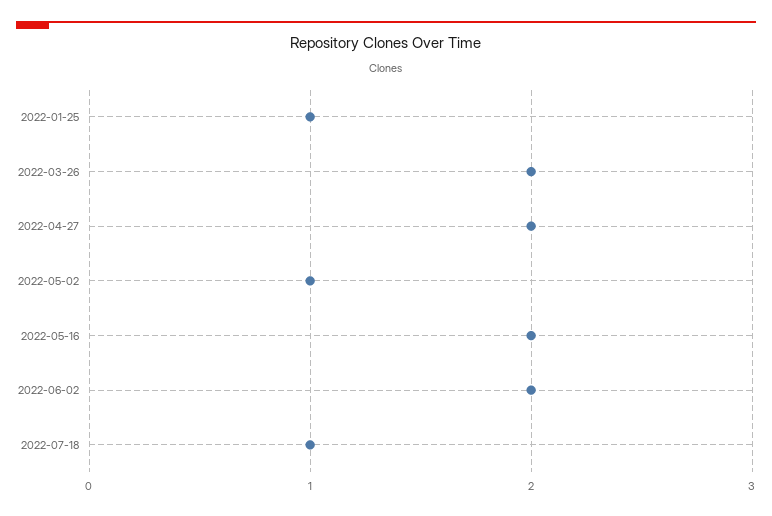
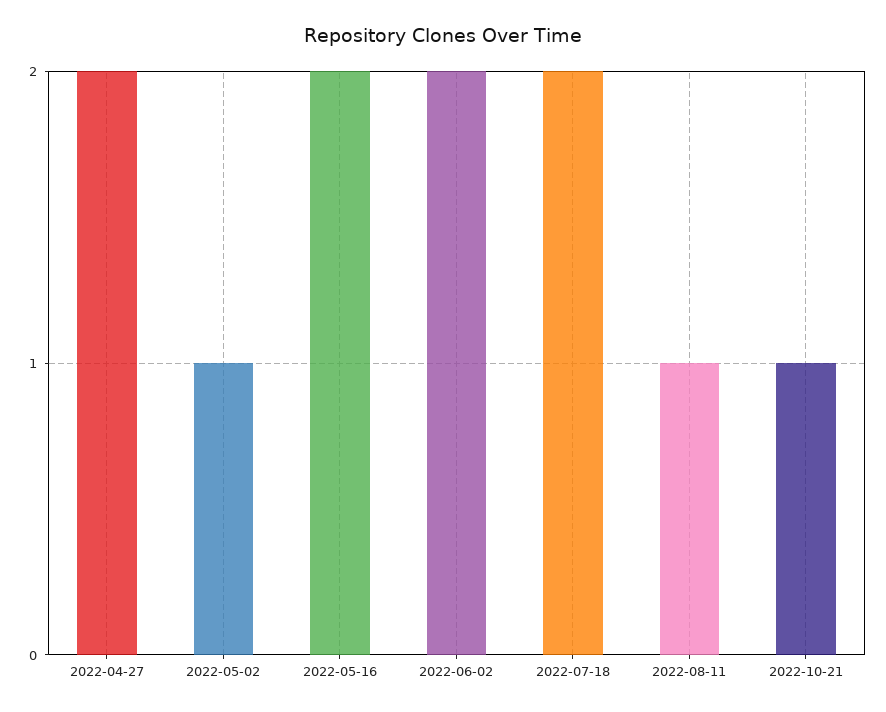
2022-01-25: 1 -> none
2022-03-26: 2 -> none
2022-07-18: 1 -> 2
2022-08-11: none -> 1
2022-10-21: none -> 1

